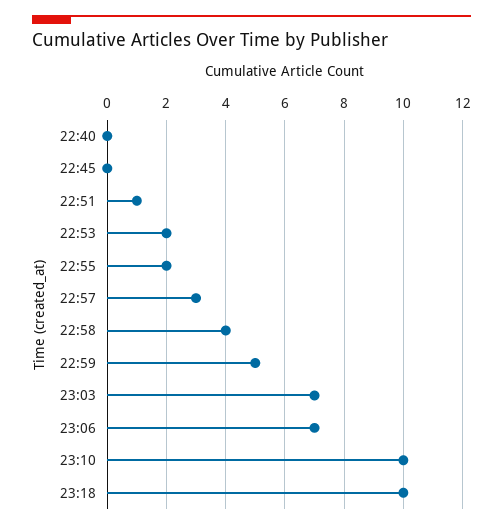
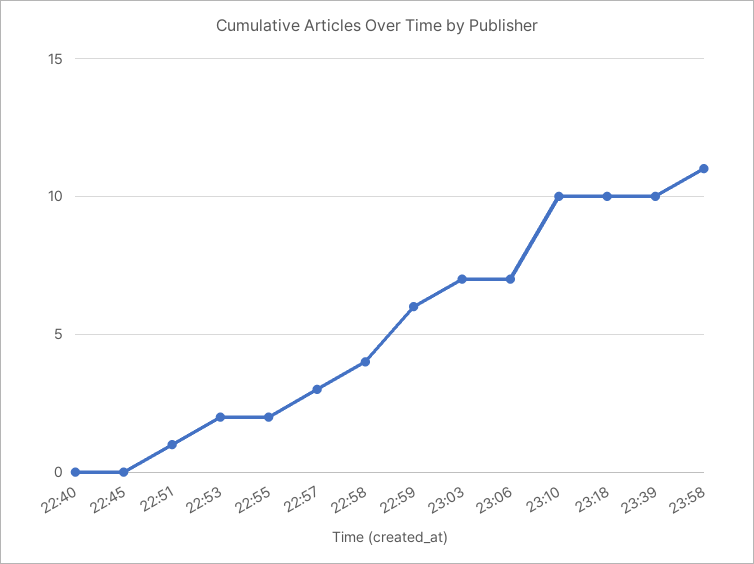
22:59: 5 -> 6
23:39: none -> 10
23:58: none -> 11

